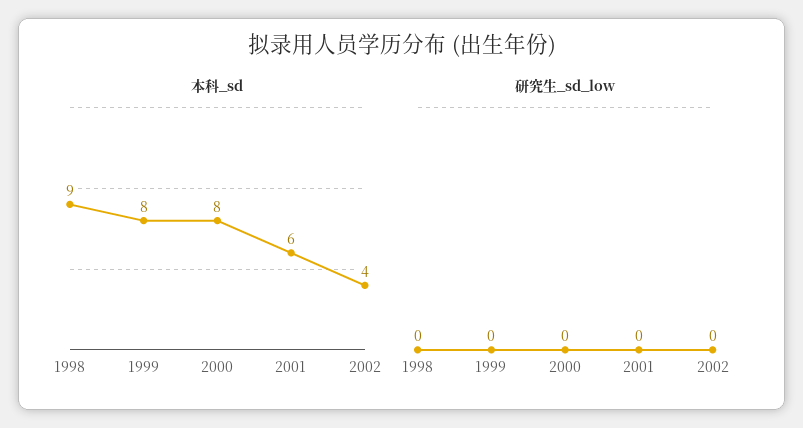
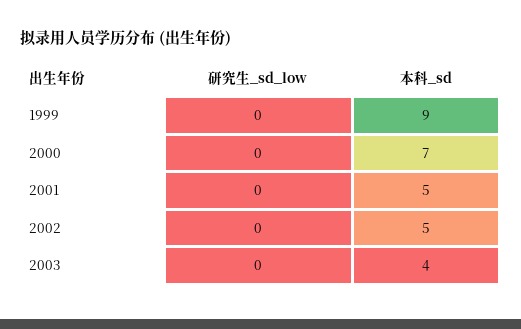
本科_sd, 1998: 9 -> none
本科_sd, 1999: 8 -> 9
本科_sd, 2000: 8 -> 7
本科_sd, 2001: 6 -> 5
本科_sd, 2002: 4 -> 5
研究生_sd_low, 1998: 0 -> none
研究生_sd_low, 2003: none -> 0
本科_sd, 2003: none -> 4

